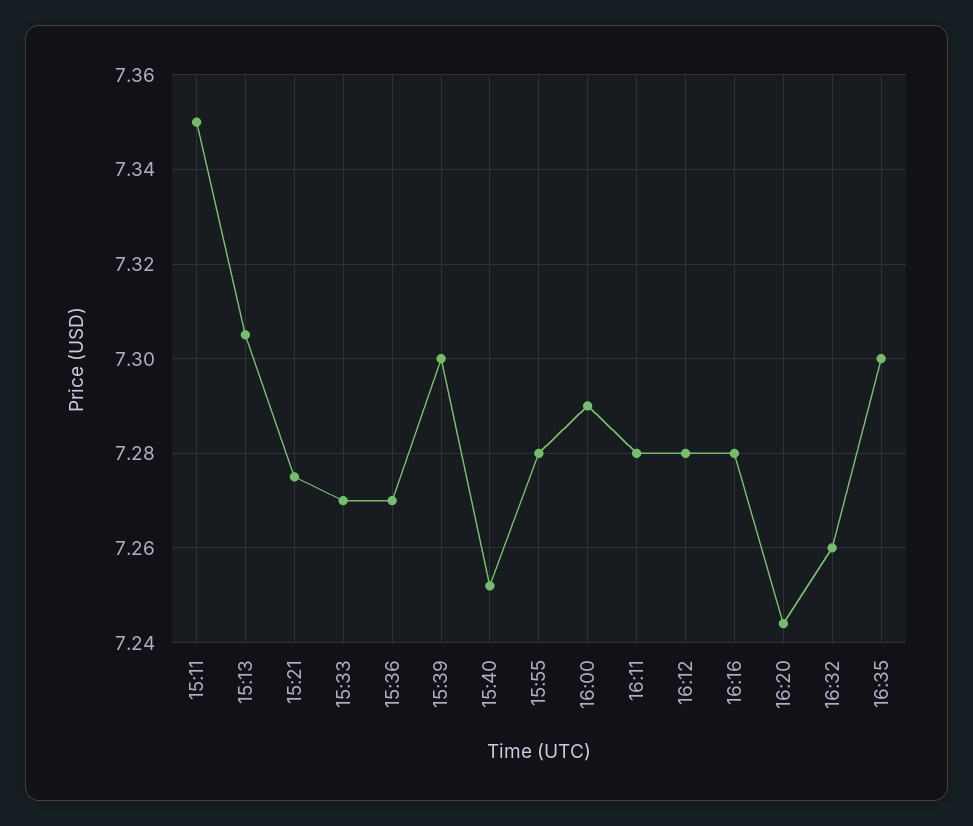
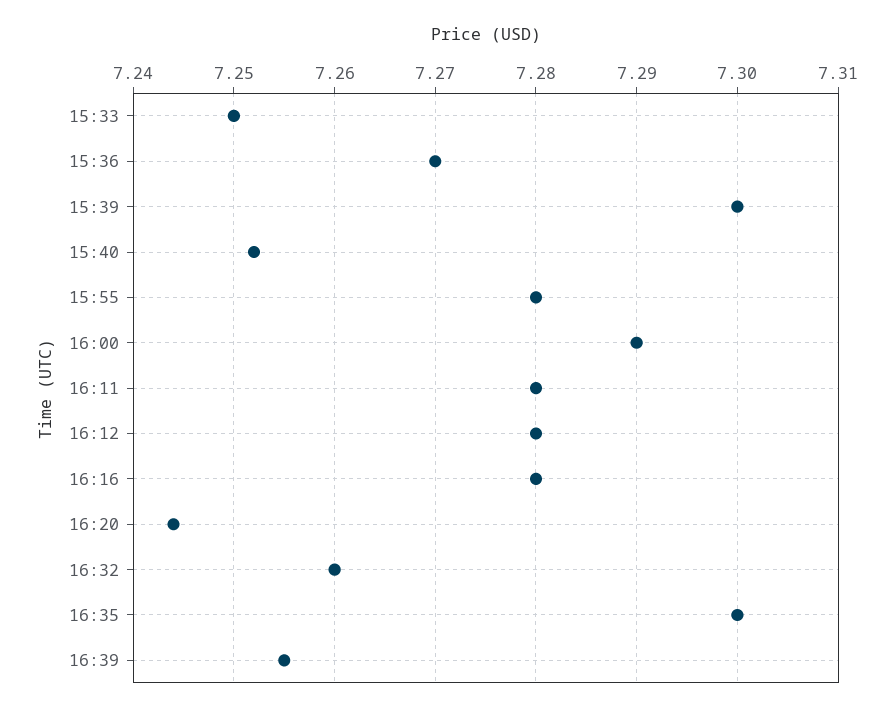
15:11: 7.35 -> none
15:13: 7.305 -> none
15:21: 7.275 -> none
15:33: 7.27 -> 7.25
16:39: none -> 7.255

